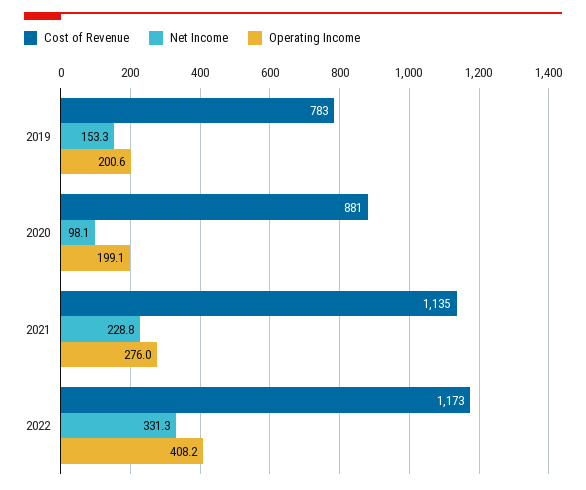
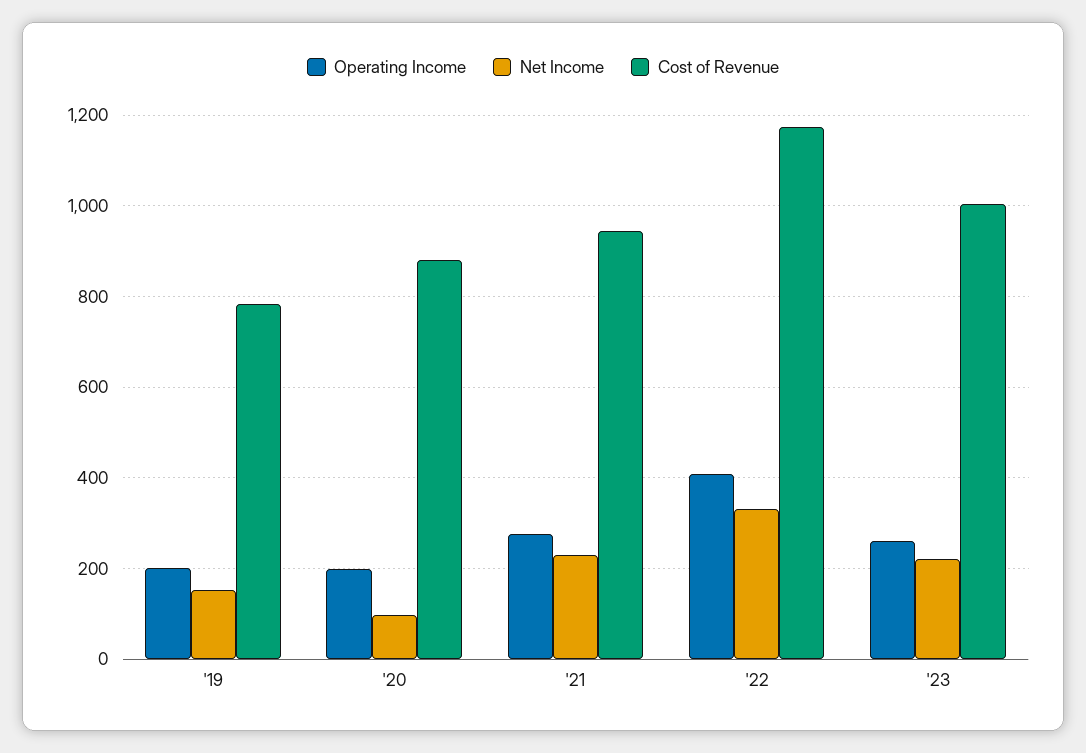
Cost of Revenue, 2021: 1135 -> 940
Operating Income, '23: none -> 260
Net Income, '23: none -> 220
Cost of Revenue, '23: none -> 1000

